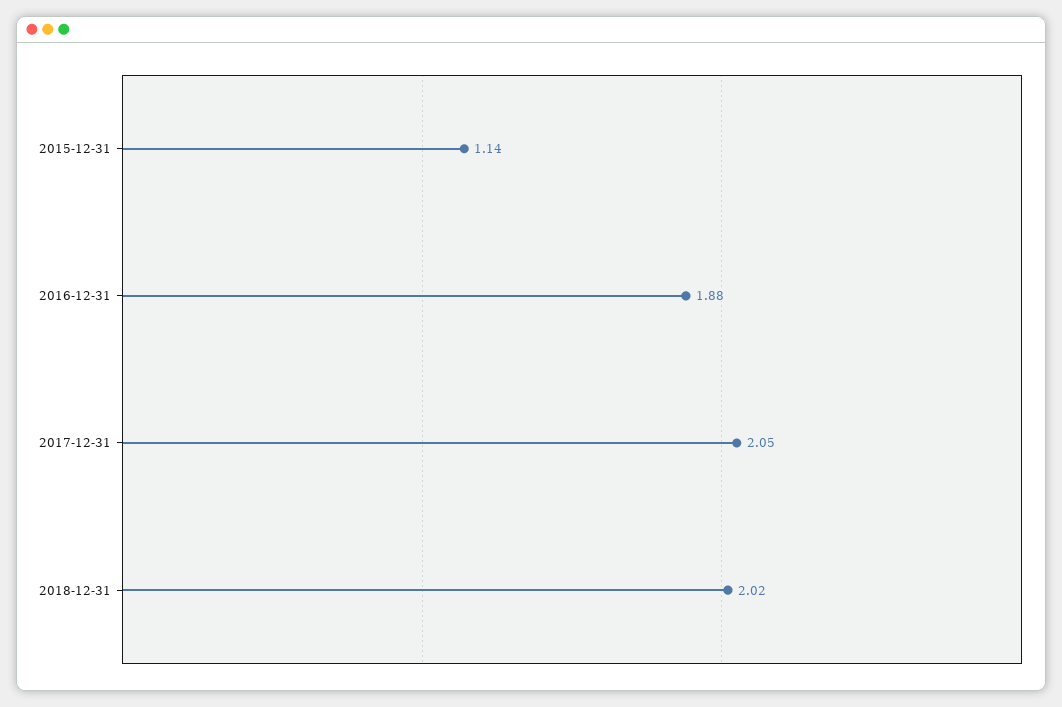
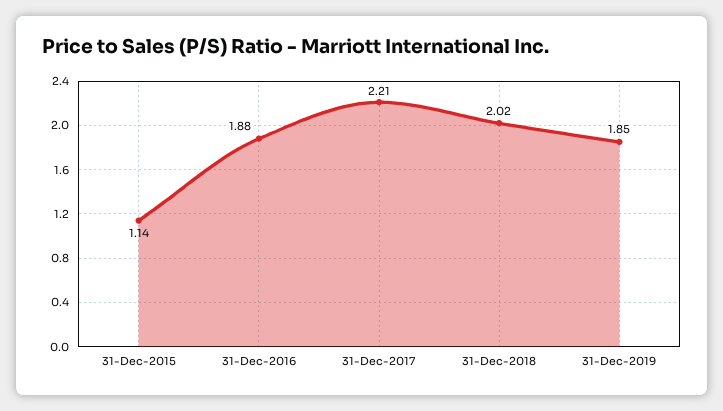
2017-12-31: 2.05 -> 2.21
31-Dec-2019: none -> 1.85

